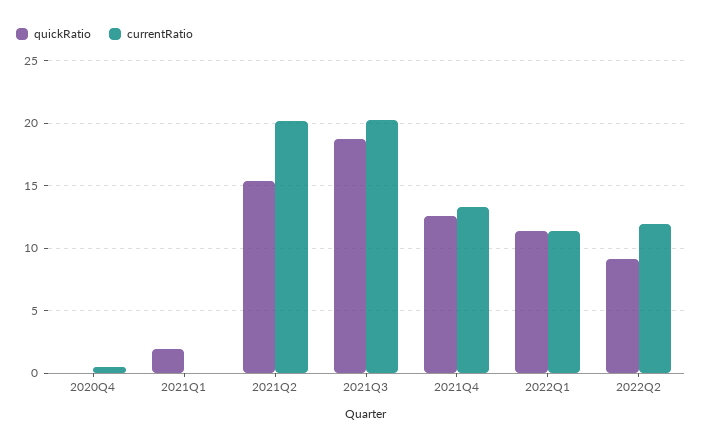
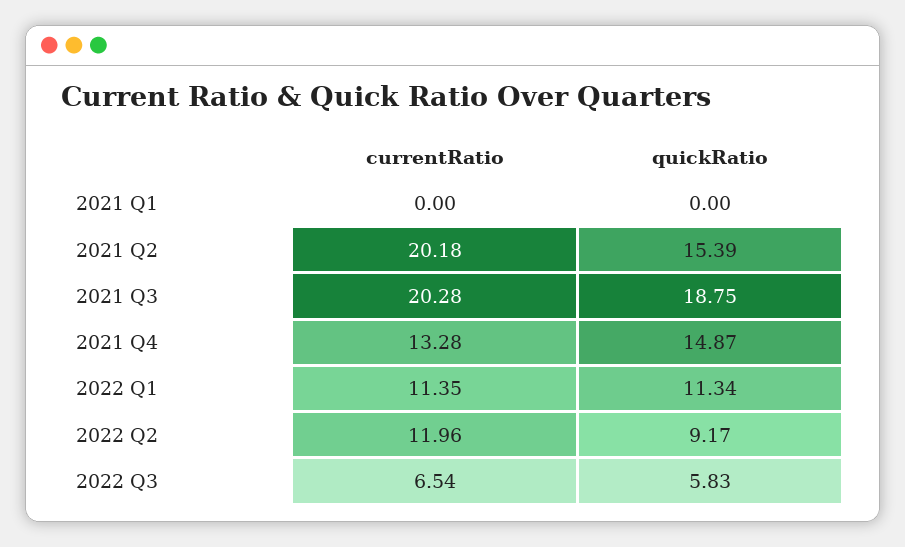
quickRatio, 2020Q4: 0 -> none
currentRatio, 2020Q4: 0.5 -> none
quickRatio, 2021Q1: 2 -> 0
quickRatio, 2021Q4: 12.5 -> 14.87
currentRatio, 2022 Q3: none -> 6.54
quickRatio, 2022 Q3: none -> 5.83

